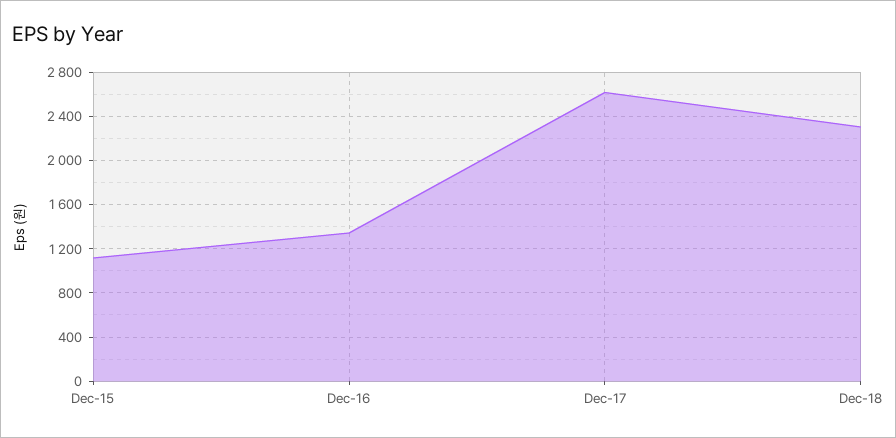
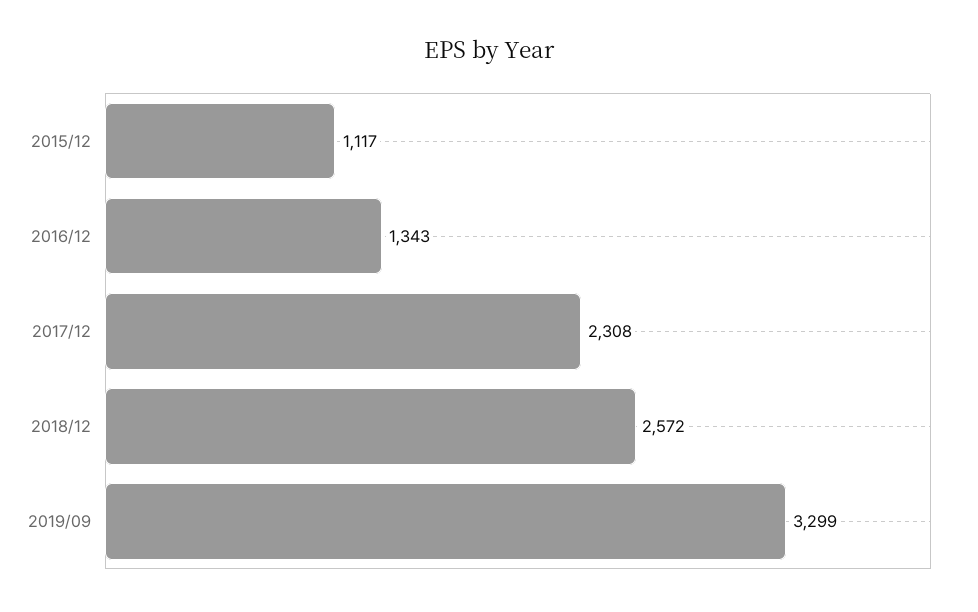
Dec-17: 2600 -> 2308
Dec-18: 2300 -> 2572
2019/09: none -> 3299

